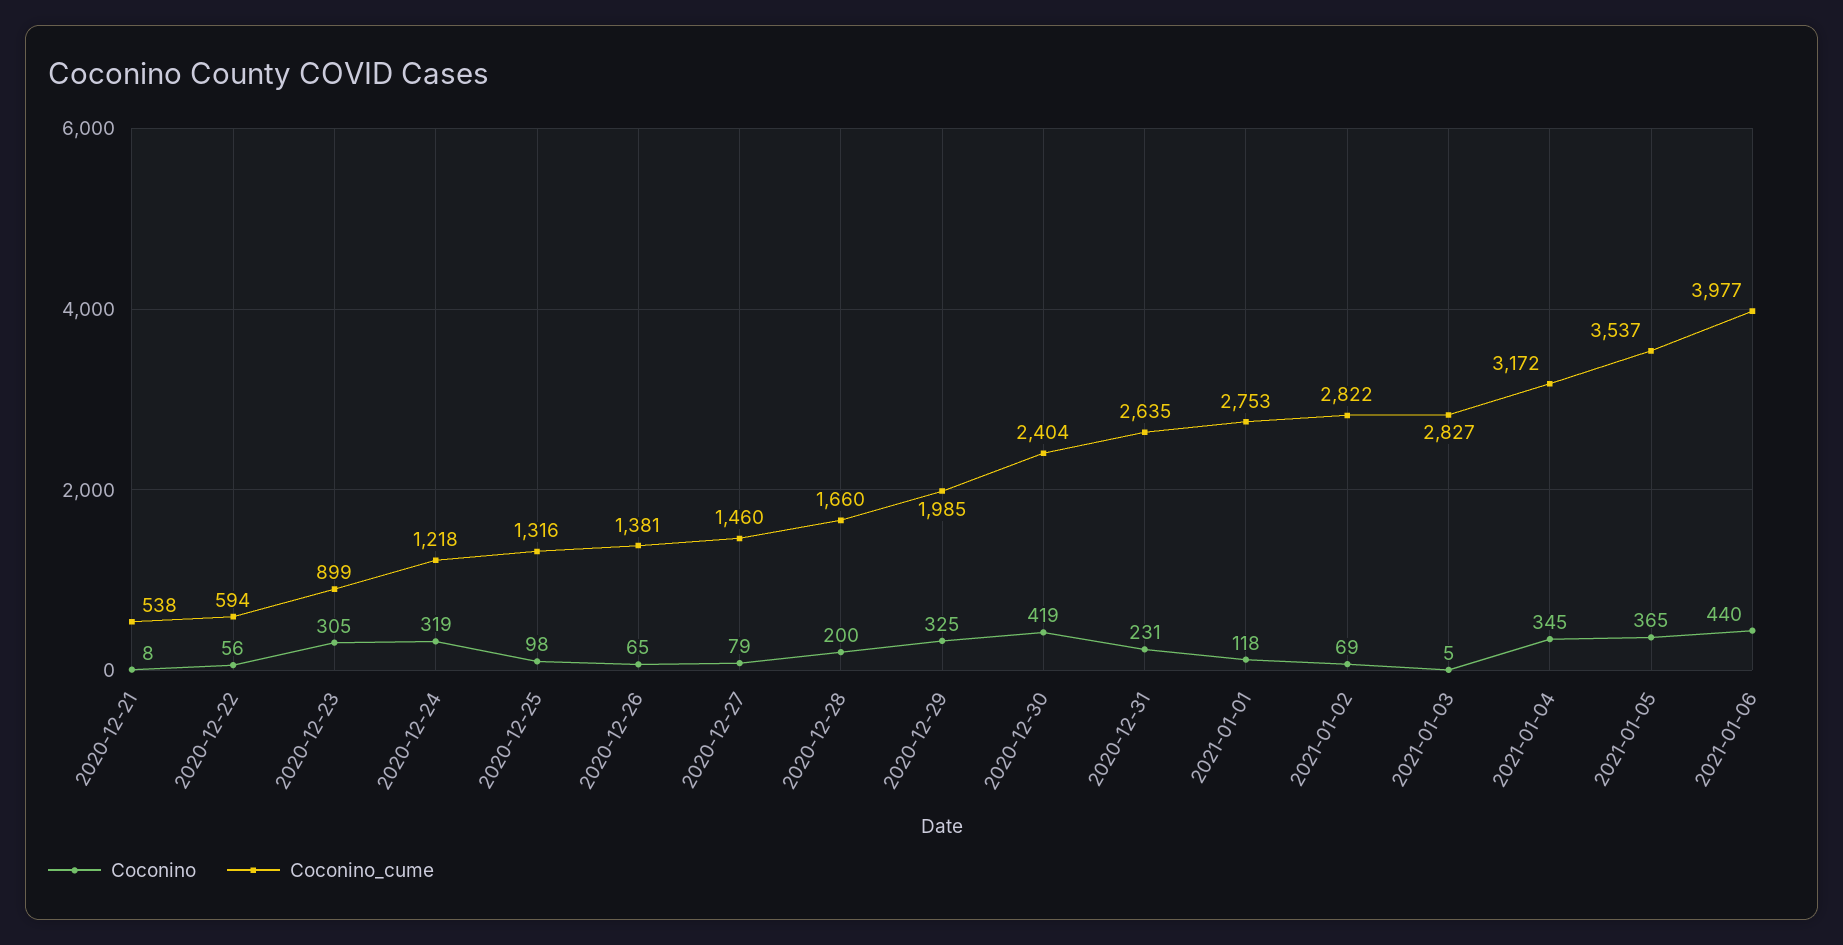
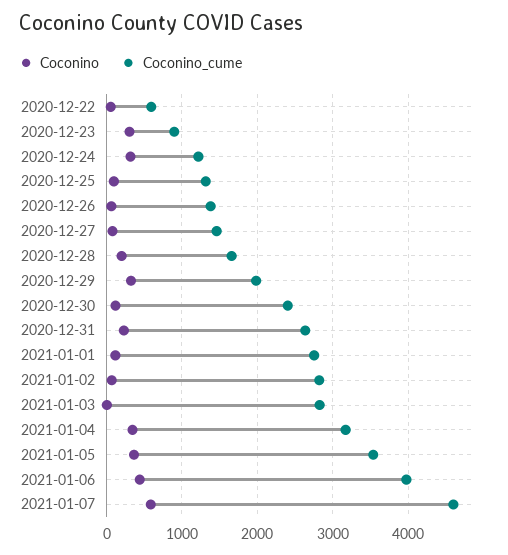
Coconino, 2020-12-21: 8 -> none
Coconino_cume, 2020-12-21: 538 -> none
Coconino, 2020-12-30: 419 -> 100
Coconino, 2021-01-07: none -> 600
Coconino_cume, 2021-01-07: none -> 4600

